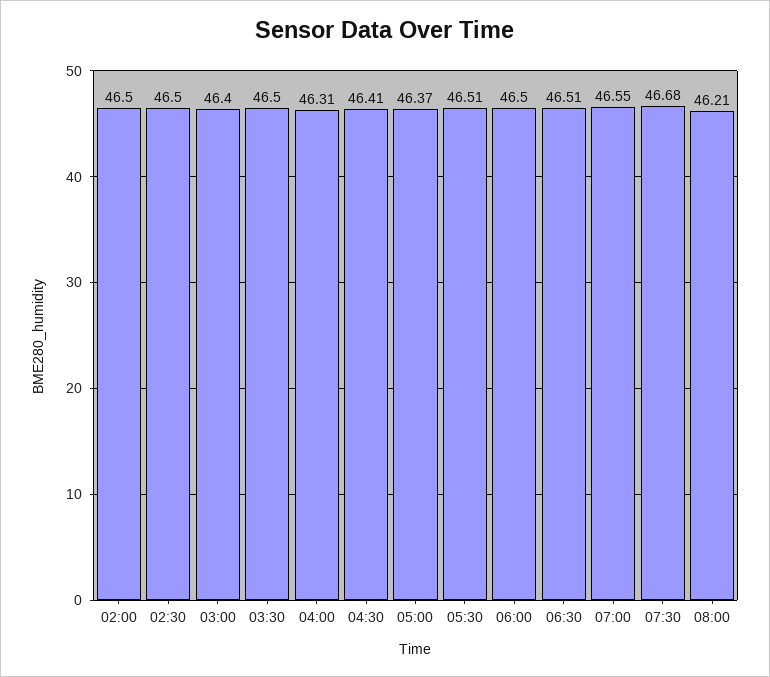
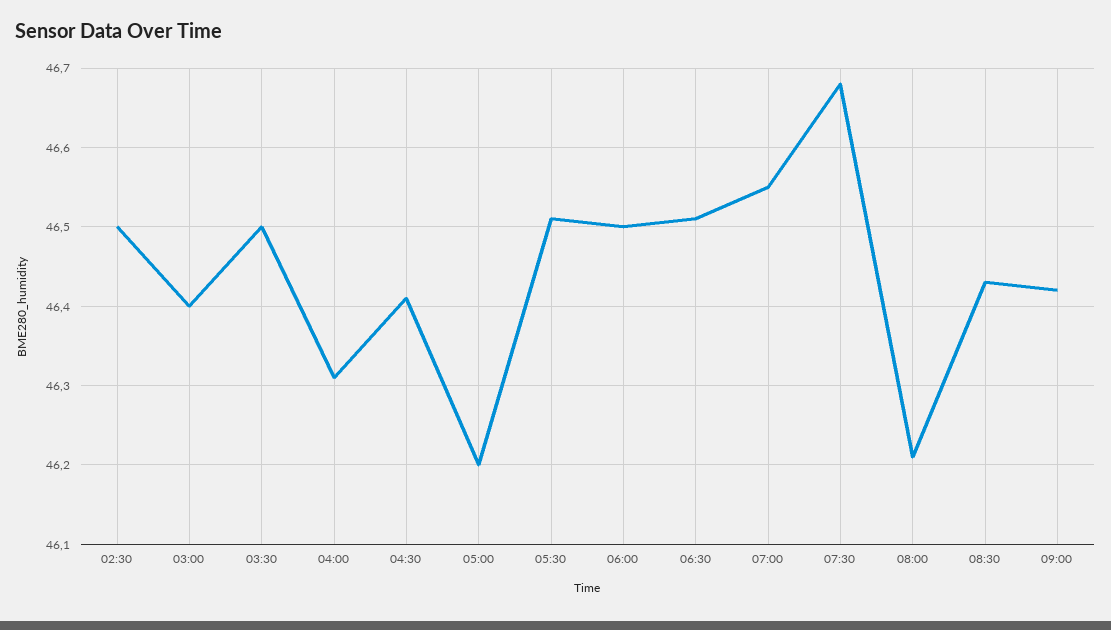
02:00: 46.5 -> none
05:00: 46.37 -> 46.2
08:30: none -> 46.43
09:00: none -> 46.42

